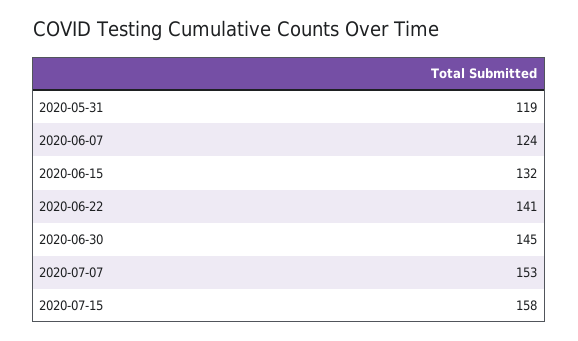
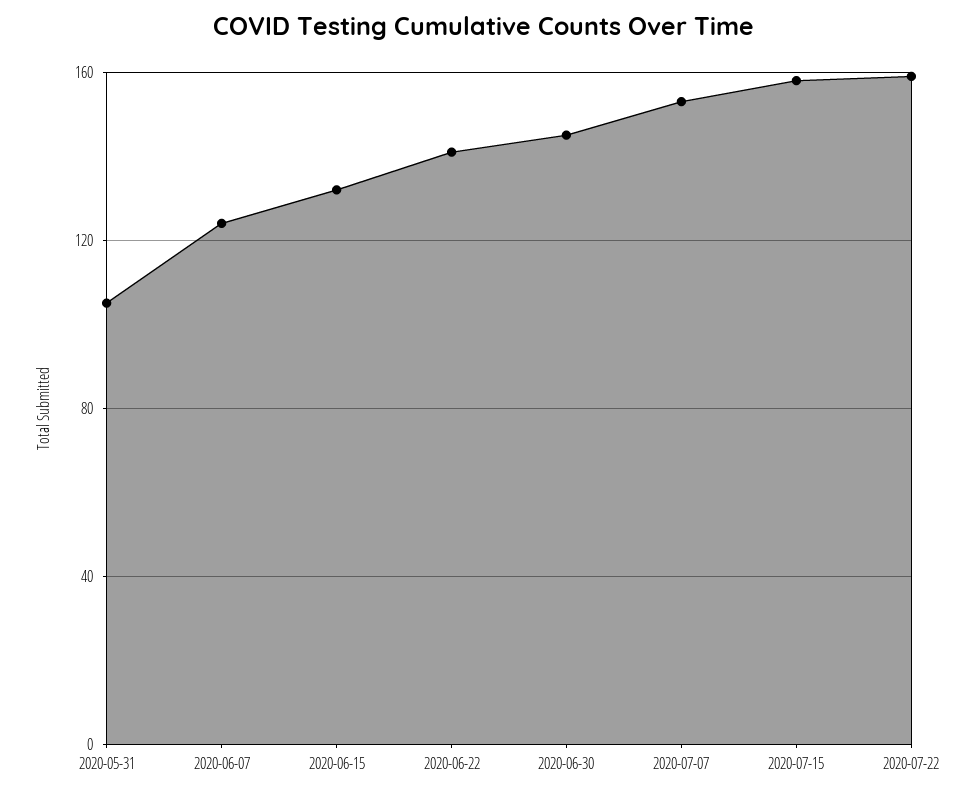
2020-05-31: 119 -> 105
2020-07-22: none -> 160

